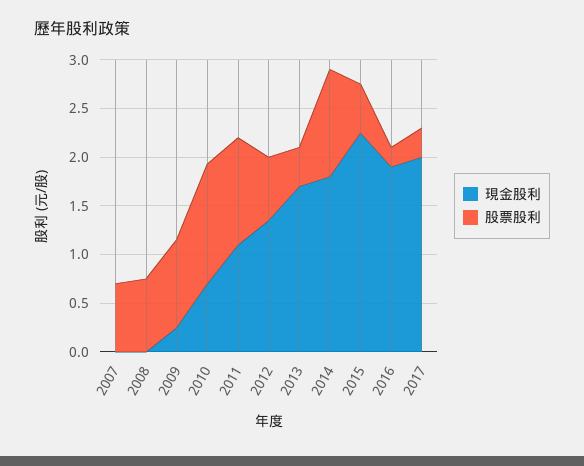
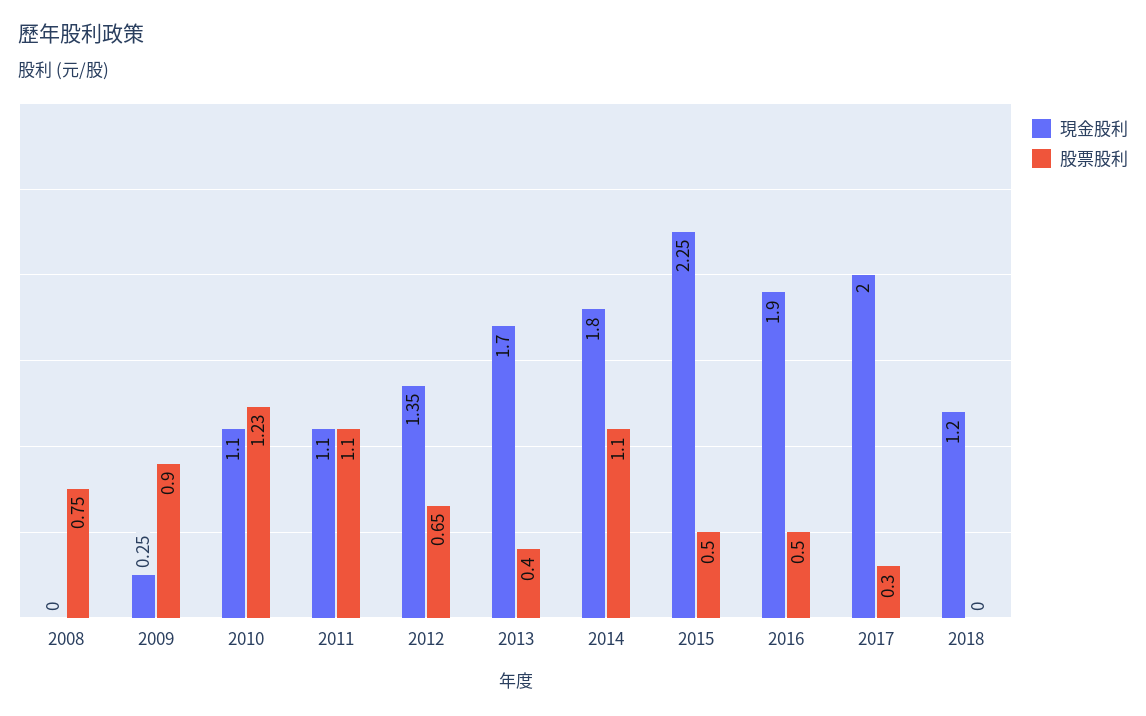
現金股利, 2007: 0 -> none
股票股利, 2007: 0.7 -> none
現金股利, 2010: 0.7 -> 1.1
股票股利, 2016: 0.2 -> 0.5
現金股利, 2018: none -> 1.2
股票股利, 2018: none -> 0

